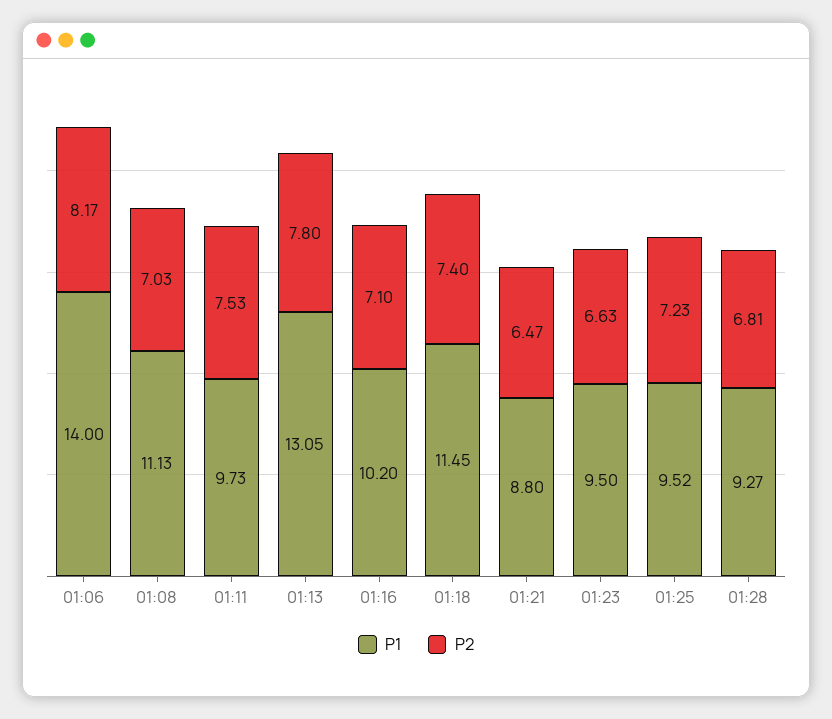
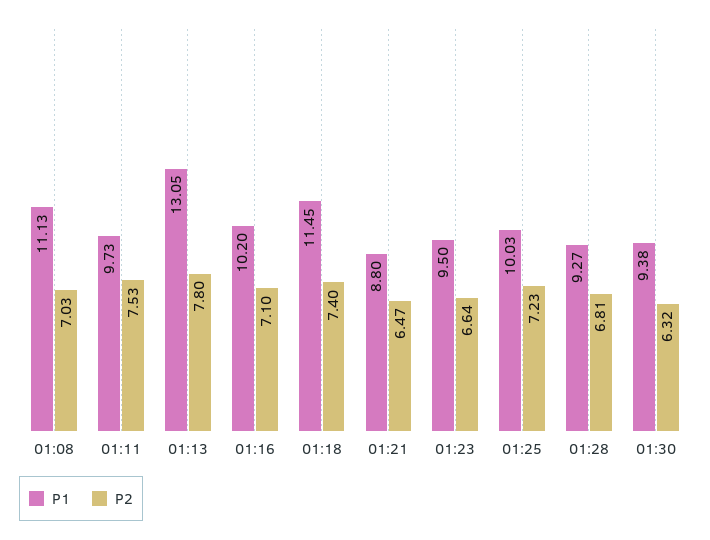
P1, 01:06: 14 -> none
P2, 01:06: 8.17 -> none
P2, 01:23: 6.63 -> 6.64
P1, 01:25: 9.52 -> 10.03
P1, 01:30: none -> 9.38
P2, 01:30: none -> 6.32

